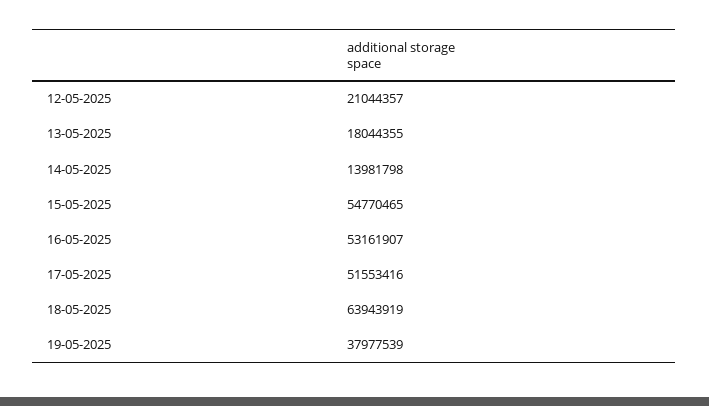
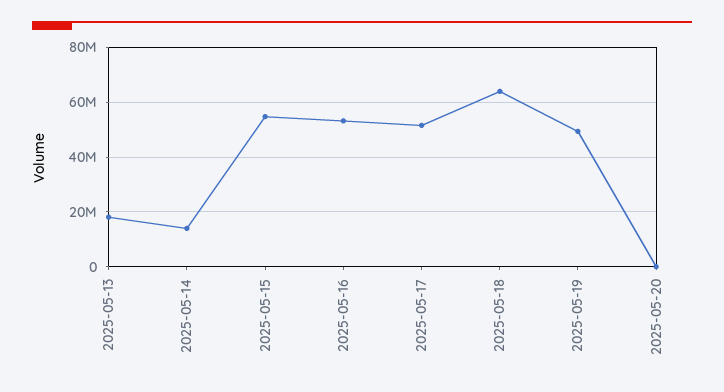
12-05-2025: 21044357 -> none
19-05-2025: 37977539 -> 50000000
2025-05-20: none -> 0

